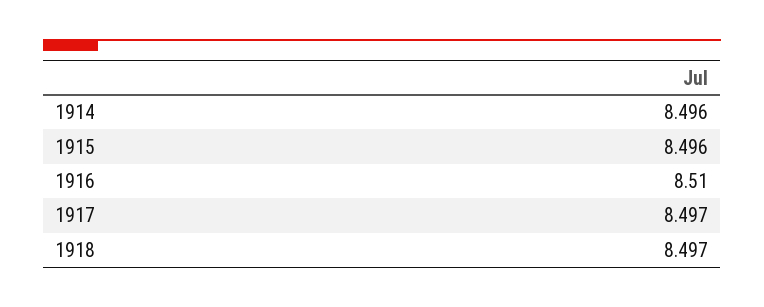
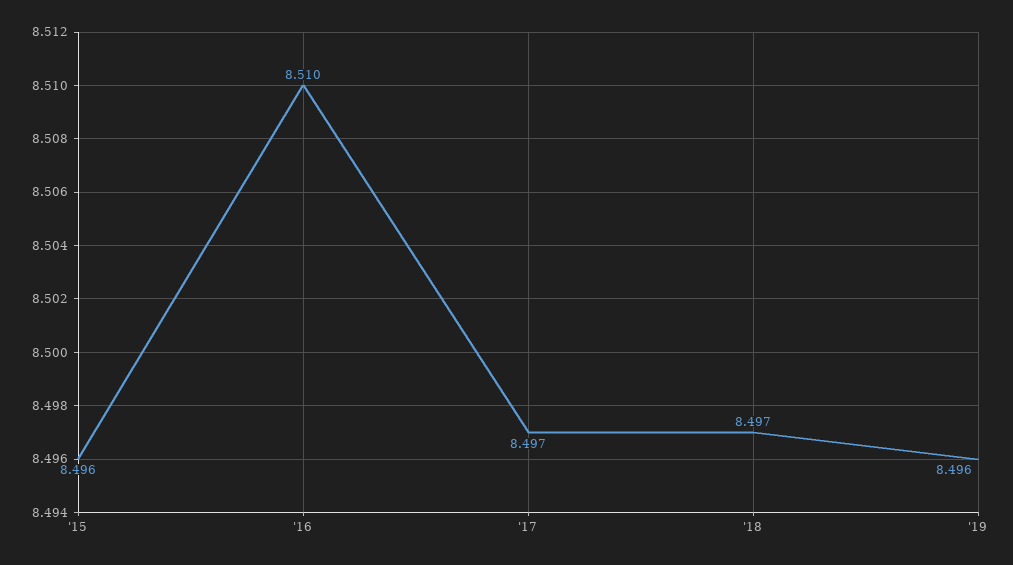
1914: 8.496 -> none
'19: none -> 8.496

